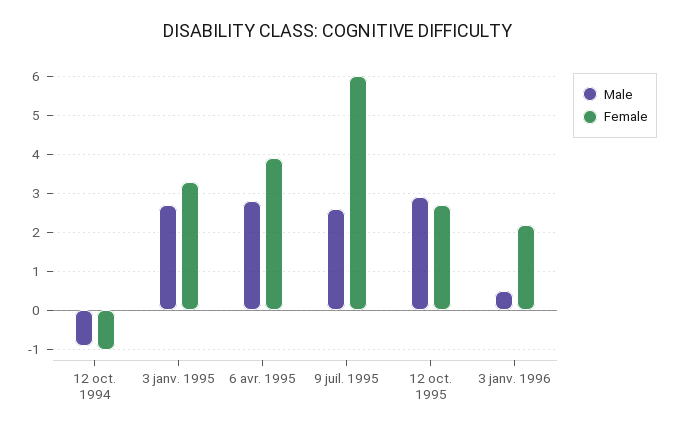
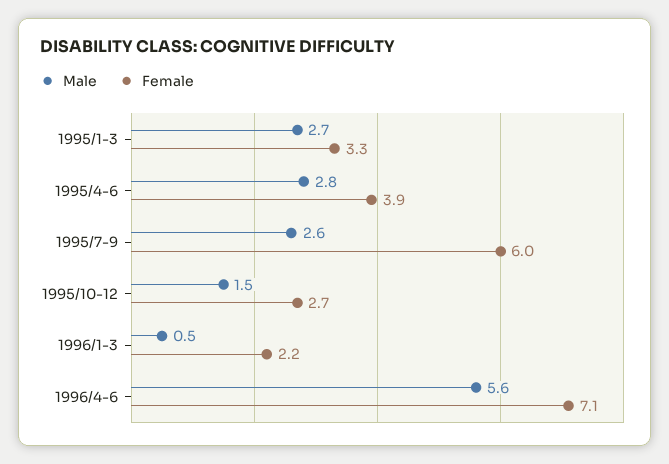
Male, 12 oct. 1994: -1 -> none
Female, 12 oct. 1994: -1 -> none
Male, 12 oct. 1995: 3 -> 1.5
Male, 1996/4-6: none -> 5.6
Female, 1996/4-6: none -> 7.1

